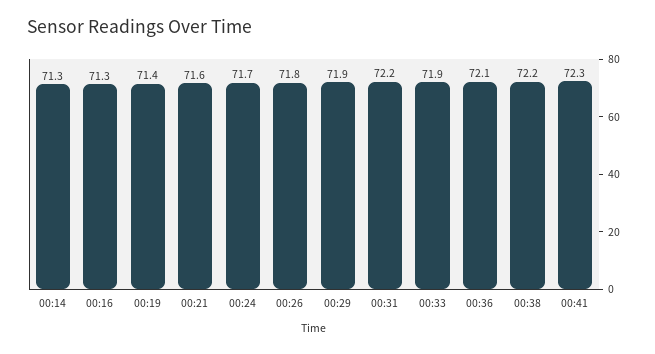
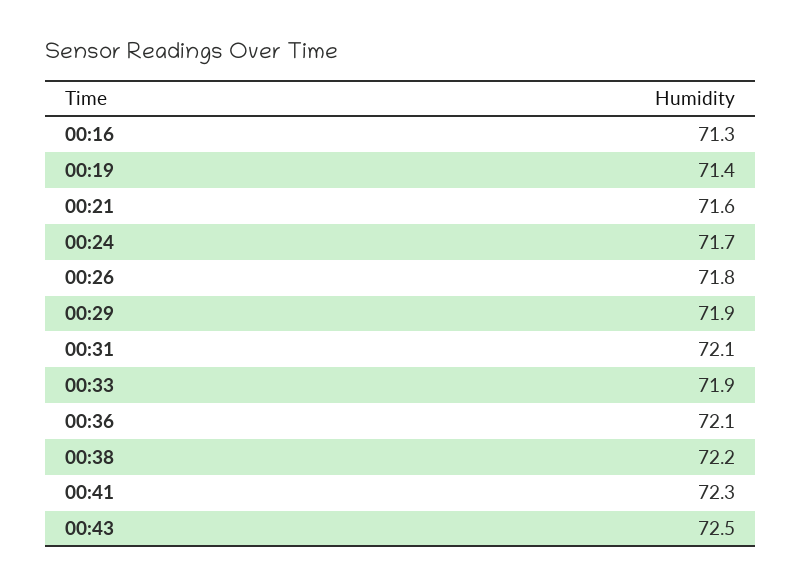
00:14: 71.3 -> none
00:31: 72.2 -> 72.1
00:43: none -> 72.5

